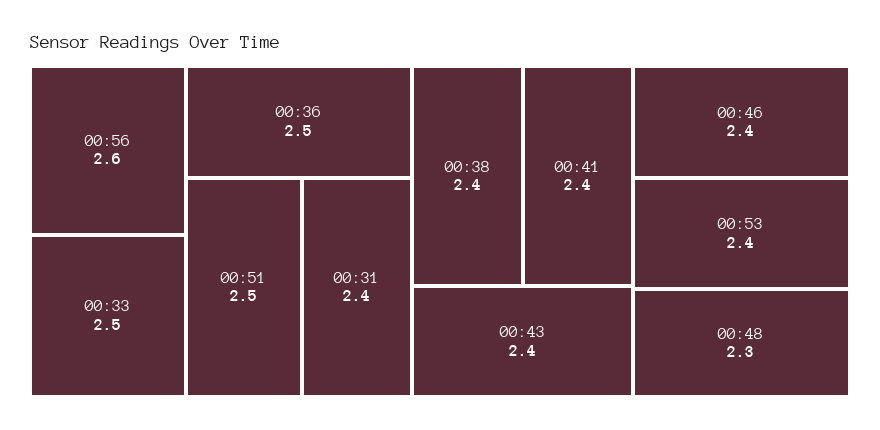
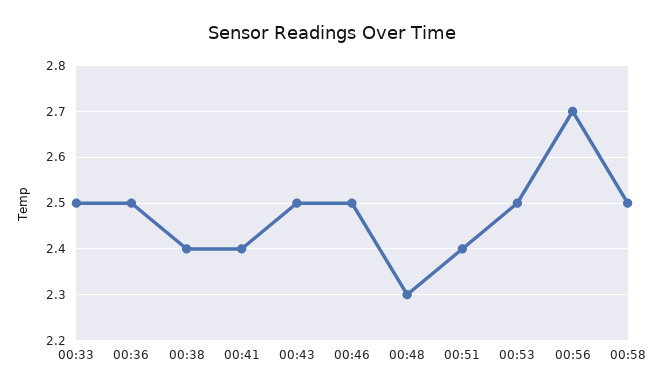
00:56: 2.6 -> 2.7
00:51: 2.5 -> 2.4
00:31: 2.4 -> none
00:43: 2.4 -> 2.5
00:46: 2.4 -> 2.5
00:53: 2.4 -> 2.5
00:58: none -> 2.5

